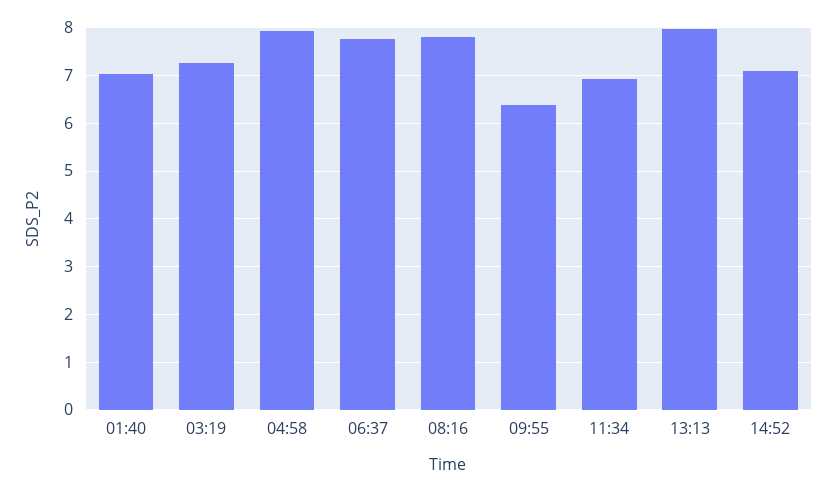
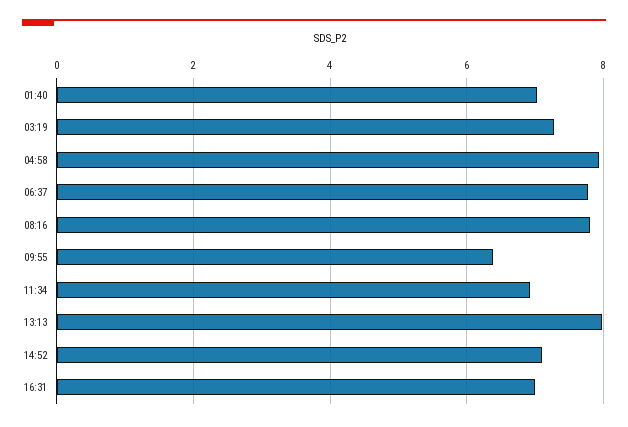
16:31: none -> 7

